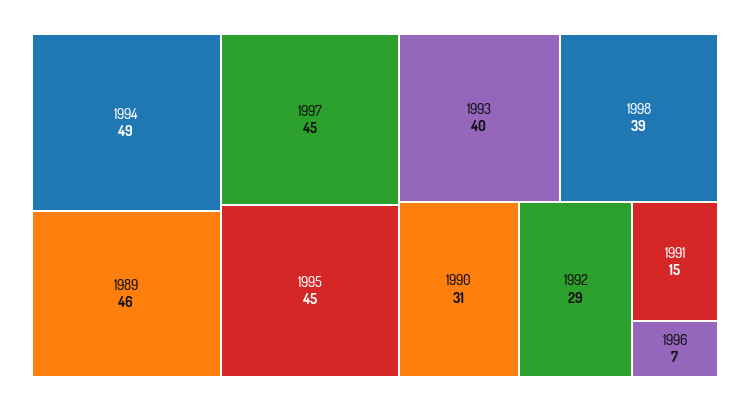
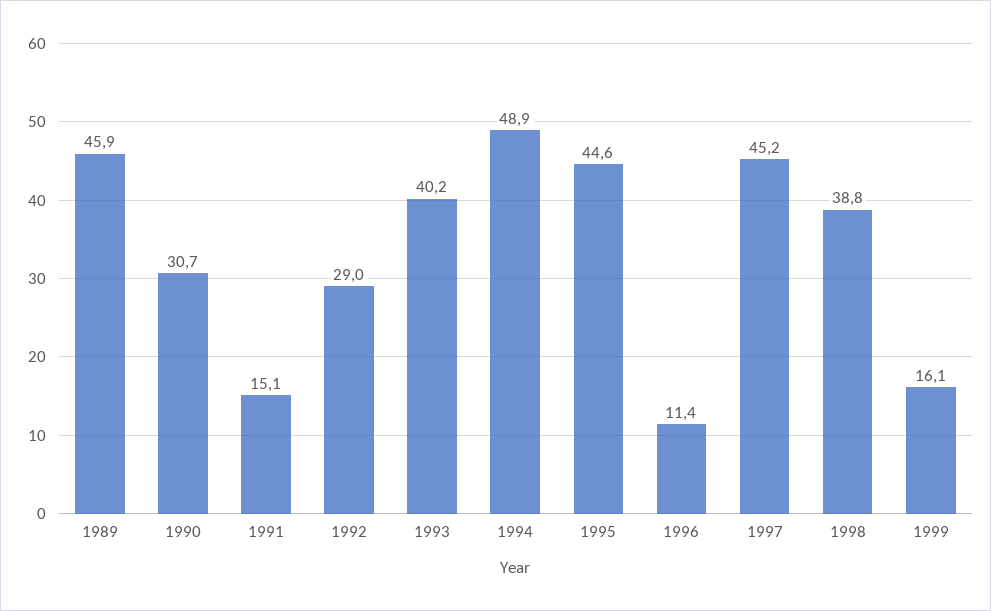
1996: 7 -> 11.4
1999: none -> 16.1

